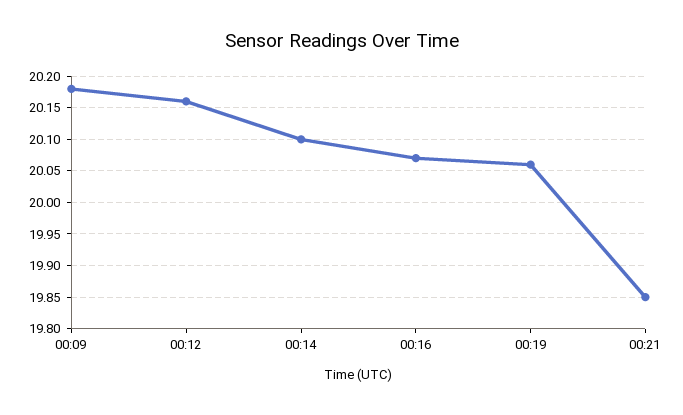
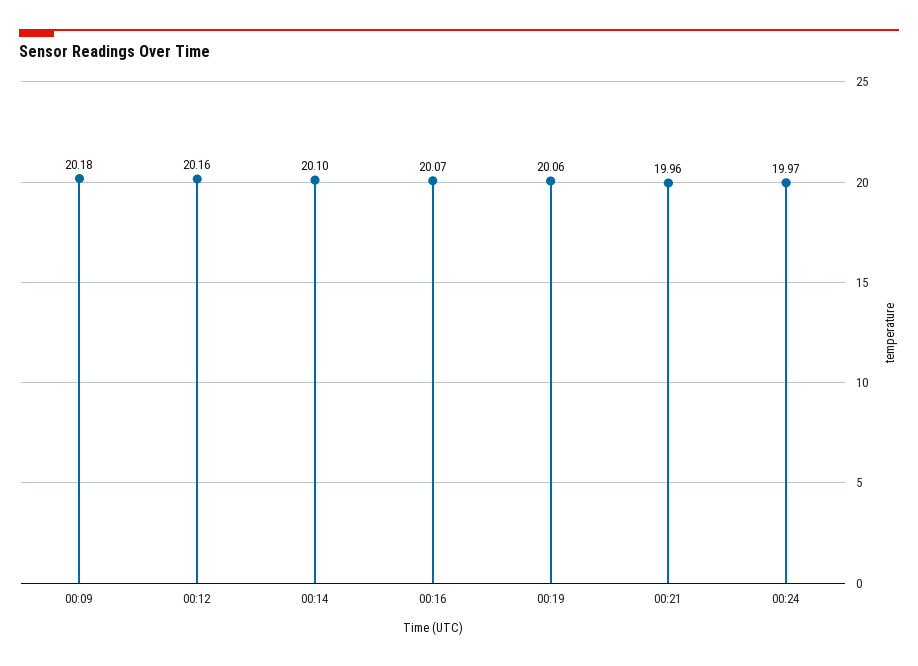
00:21: 19.85 -> 19.96
00:24: none -> 19.97

